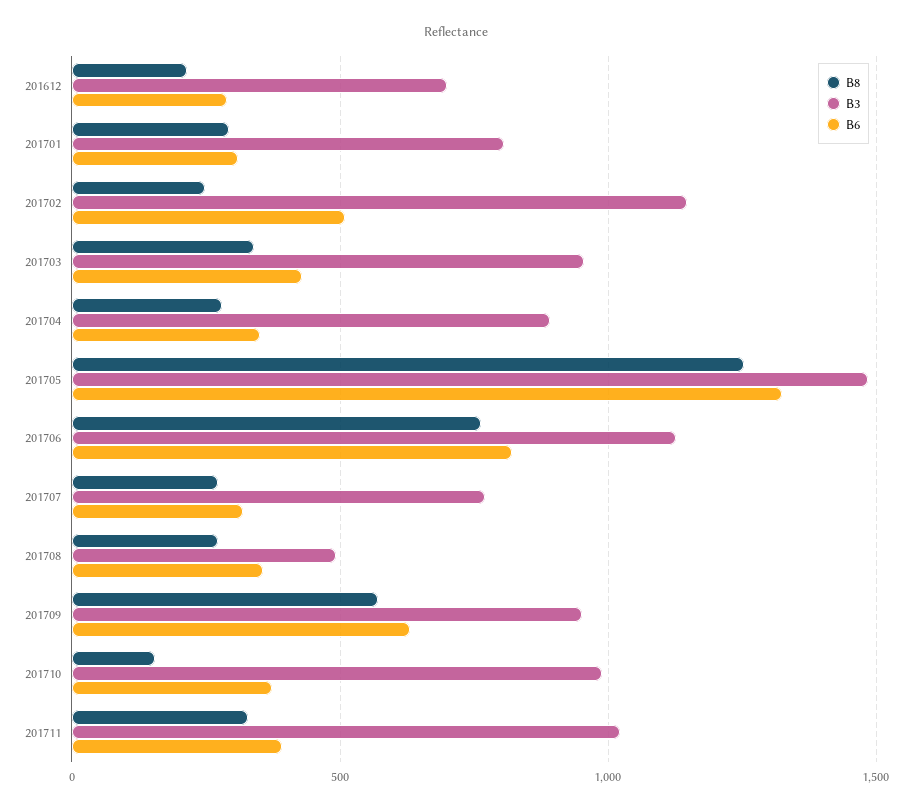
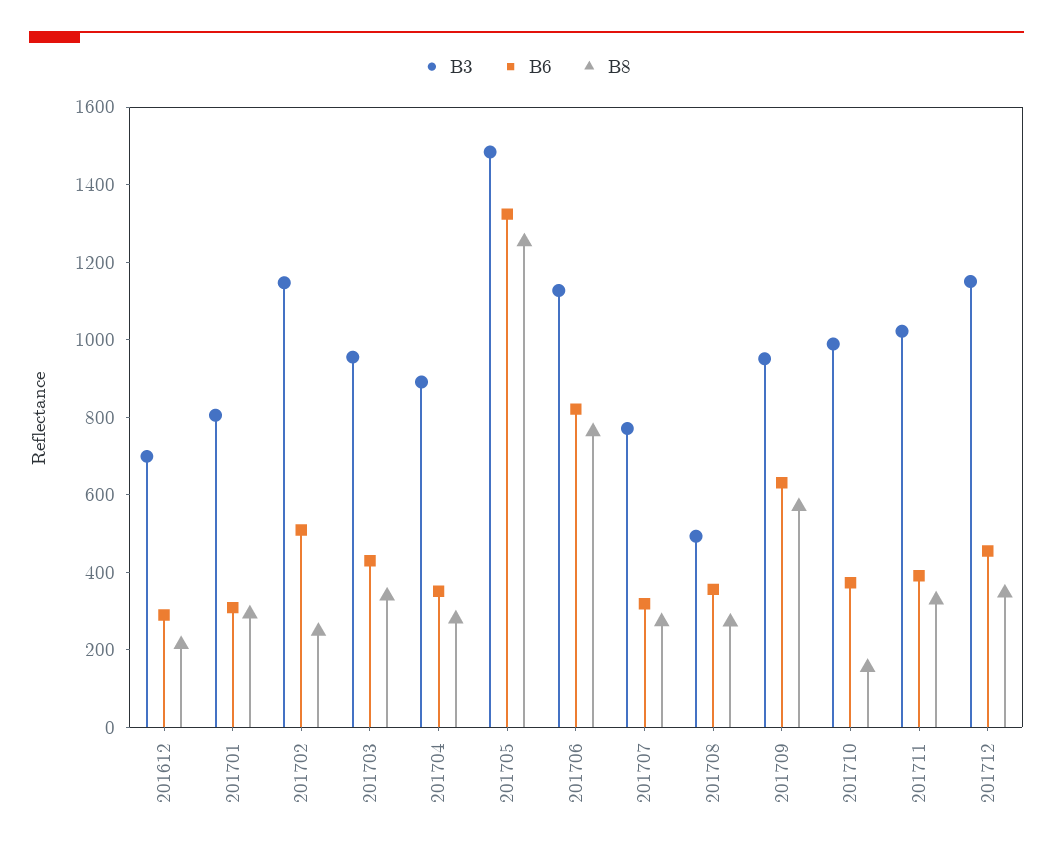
B3, 201712: none -> 1150
B6, 201712: none -> 450
B8, 201712: none -> 350

